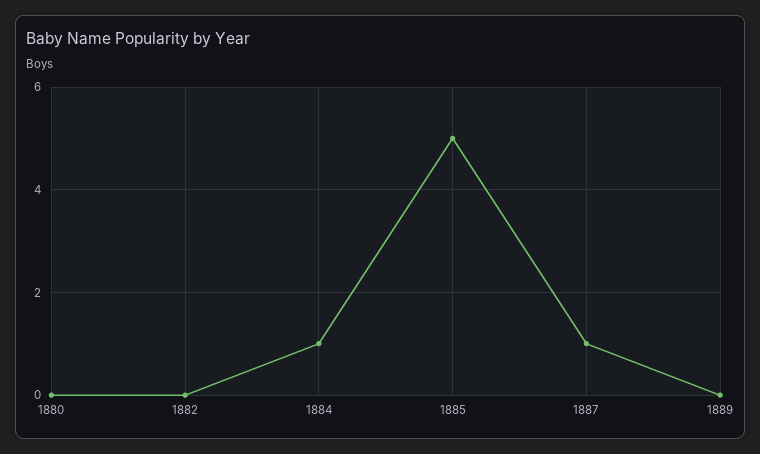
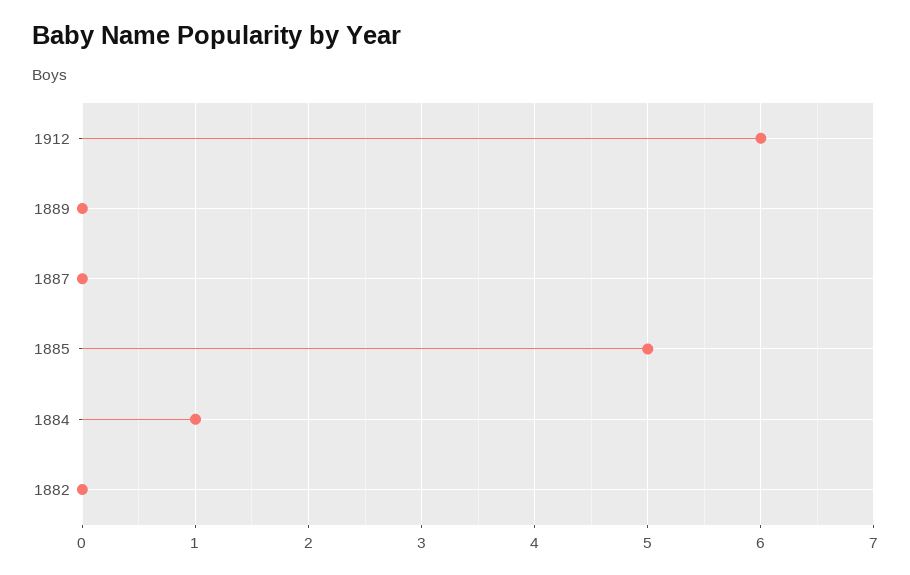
1880: 0 -> none
1887: 1 -> 0
1912: none -> 6

